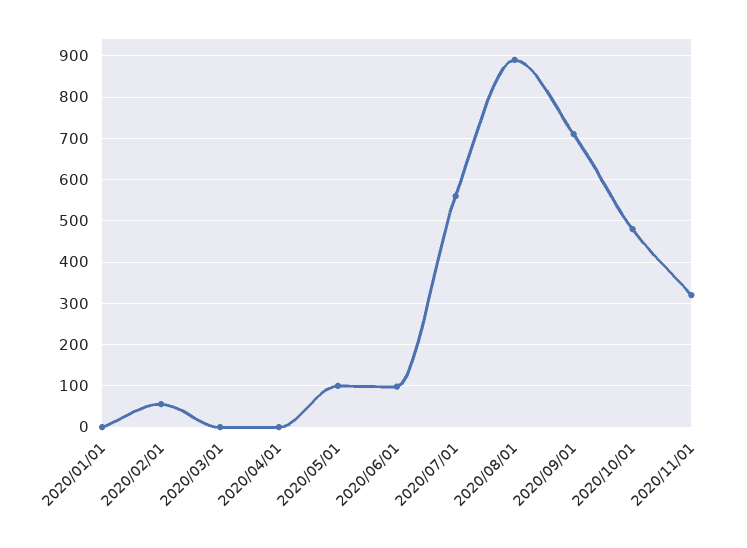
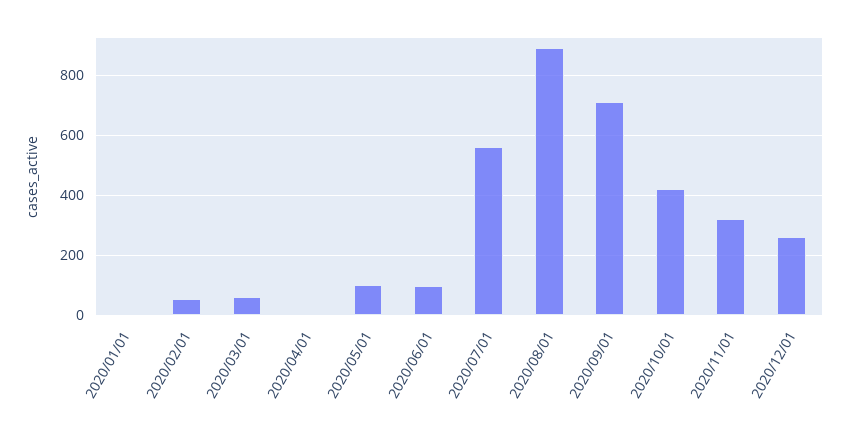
2020/03/01: 0 -> 60
2020/10/01: 480 -> 420
2020/12/01: none -> 260

